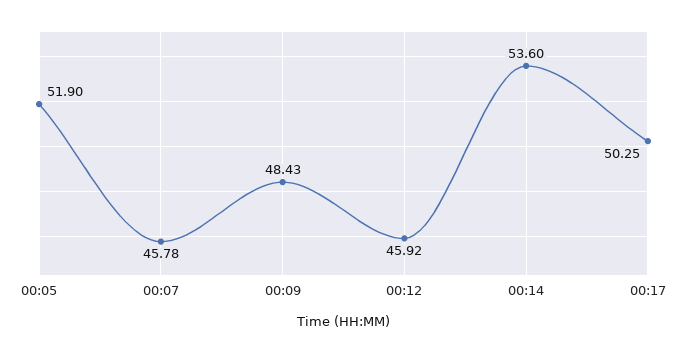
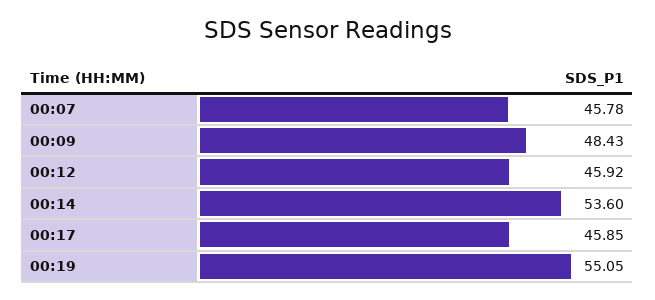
00:05: 51.9 -> none
00:17: 50.25 -> 45.85
00:19: none -> 55.05

